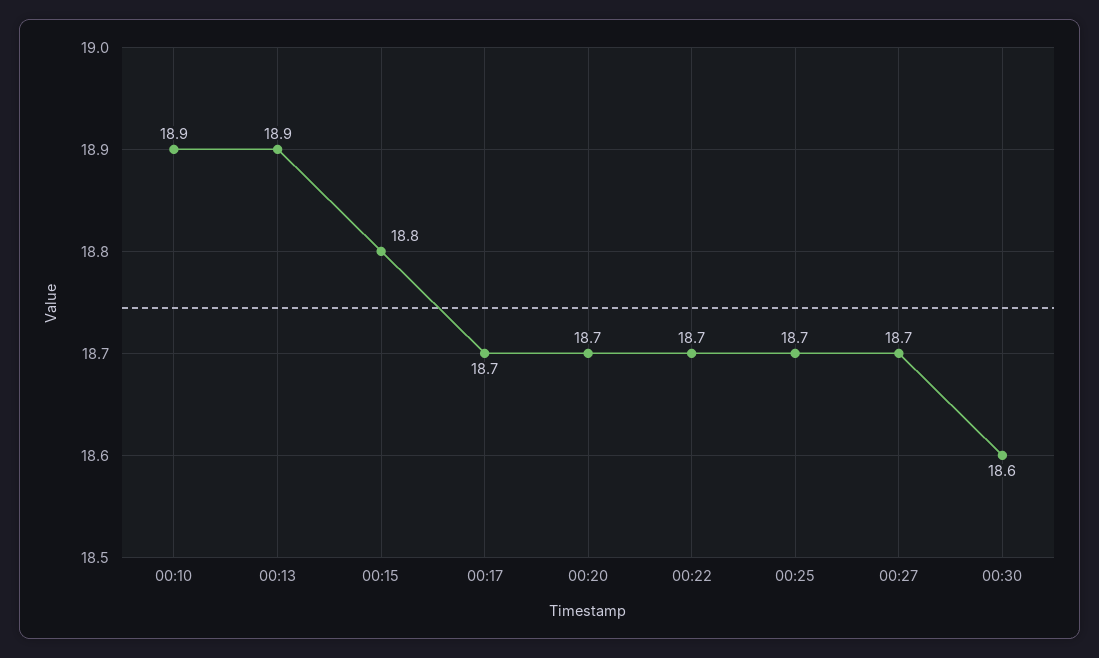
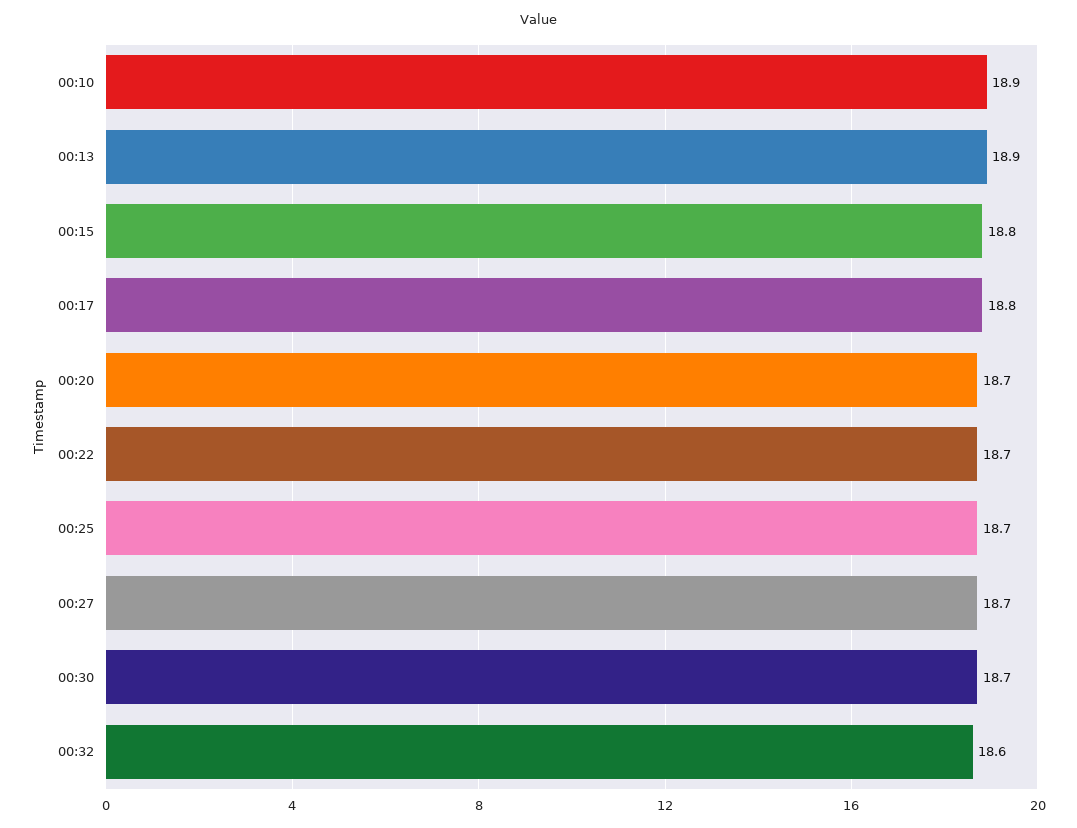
00:17: 18.7 -> 18.8
00:30: 18.6 -> 18.7
00:32: none -> 18.6

